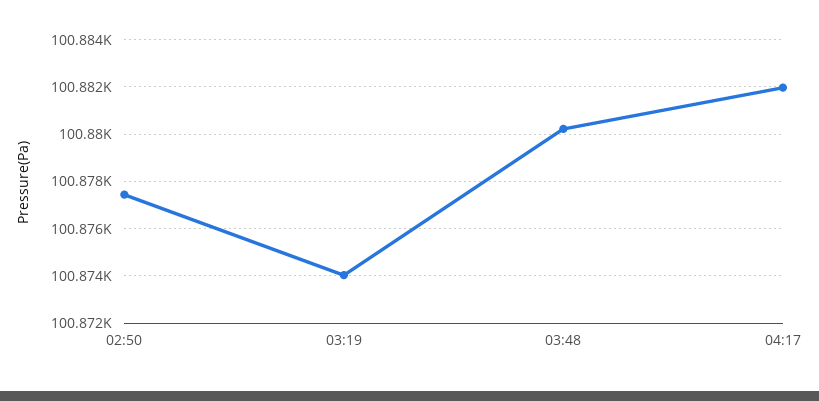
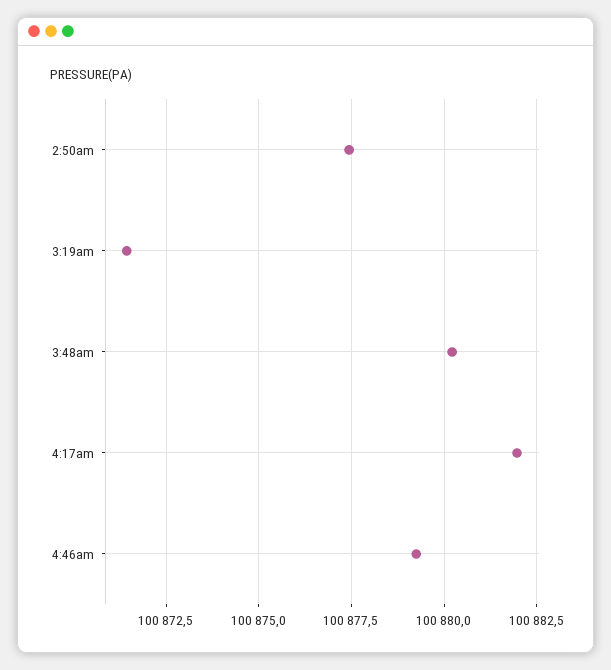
03:19: 100874 -> 100871.5
4:46am: none -> 100879.25

